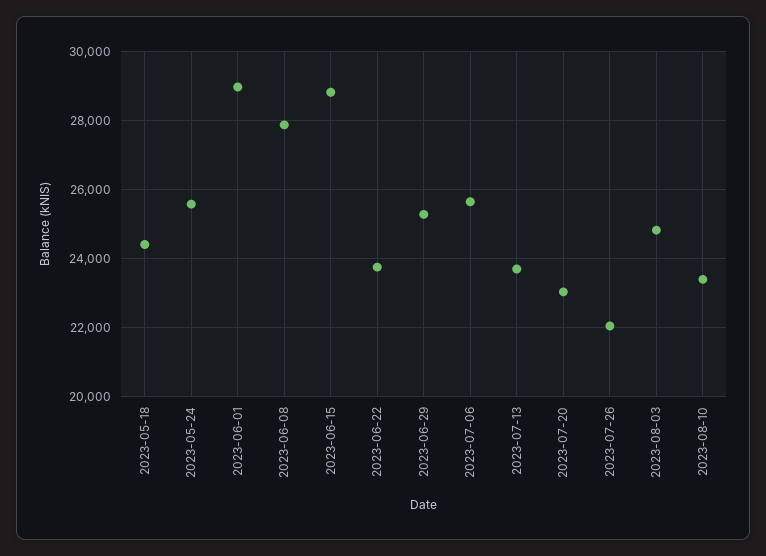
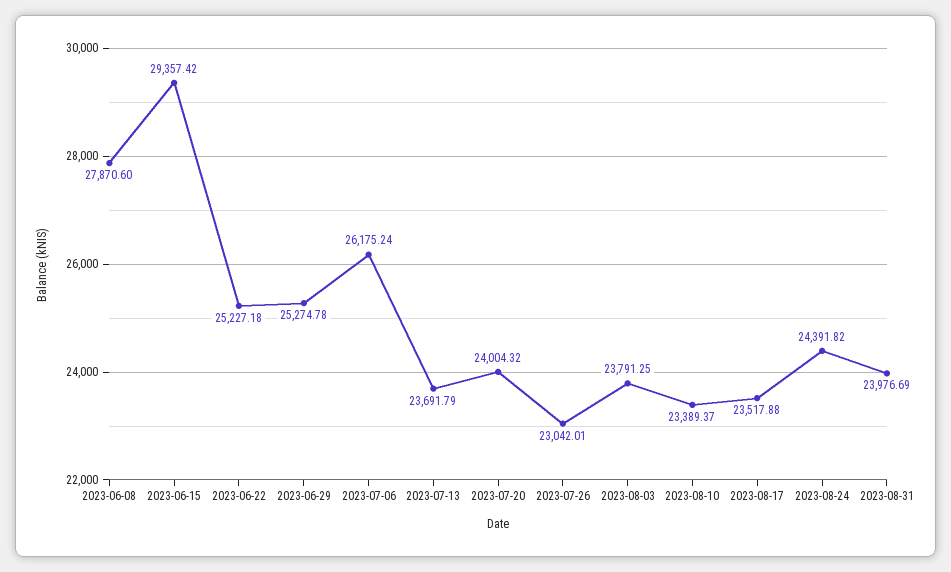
2023-05-18: 24400 -> none
2023-05-24: 25600 -> none
2023-06-01: 29000 -> none
2023-06-15: 28800 -> 29357.42
2023-06-22: 23800 -> 25227.18
2023-07-06: 25600 -> 26175.24
2023-07-20: 23000 -> 24004.32
2023-07-26: 22000 -> 23042.01
2023-08-03: 24800 -> 23791.25
2023-08-17: none -> 23517.88
2023-08-24: none -> 24391.82
2023-08-31: none -> 23976.69

